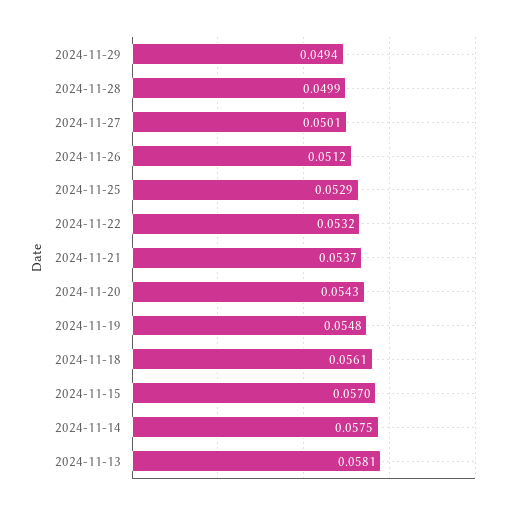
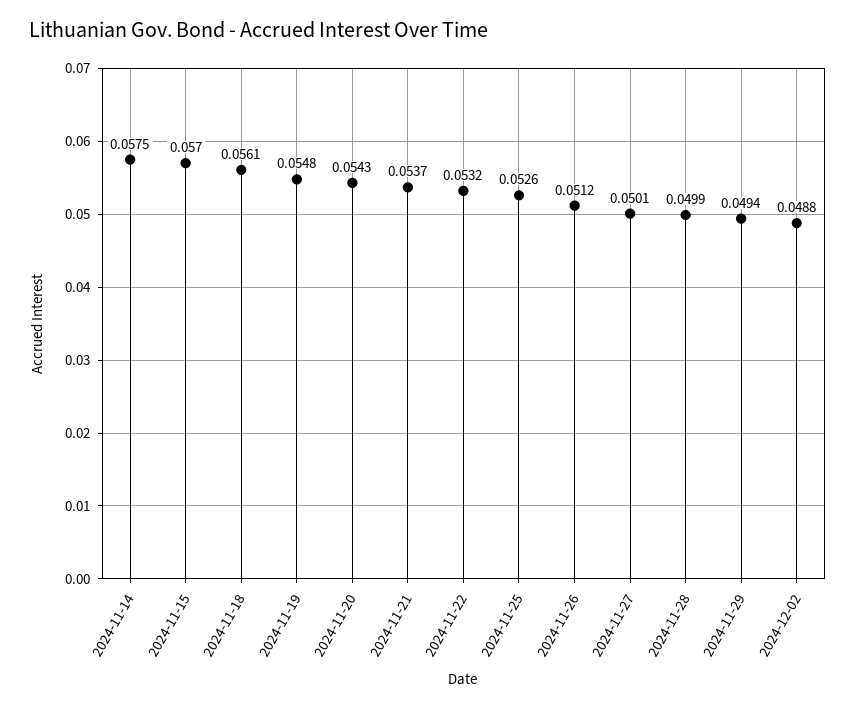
2024-11-25: 0.0529 -> 0.0526
2024-11-13: 0.0581 -> none
2024-12-02: none -> 0.0488

